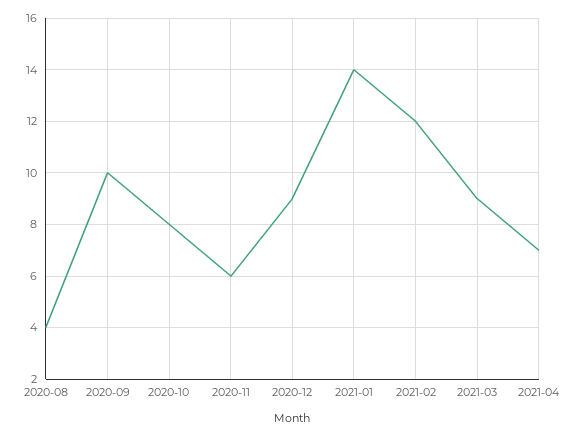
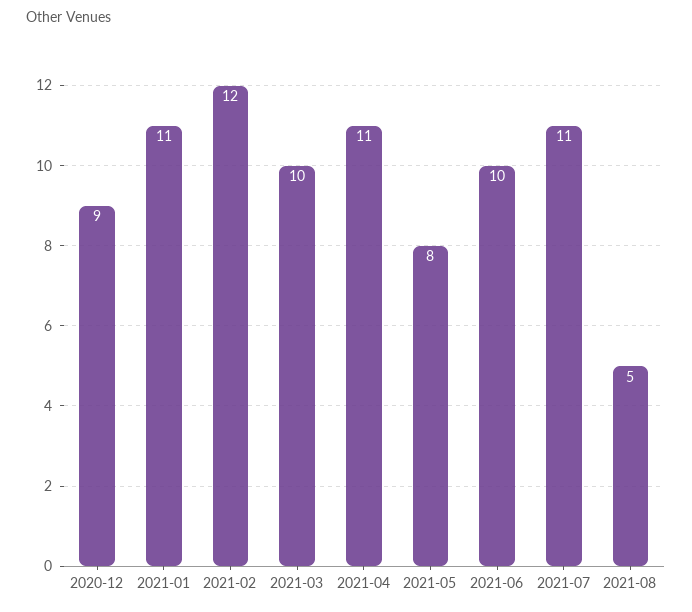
2020-08: 4 -> none
2020-09: 10 -> none
2020-10: 8 -> none
2020-11: 6 -> none
2021-01: 14 -> 11
2021-03: 9 -> 10
2021-04: 7 -> 11
2021-05: none -> 8
2021-06: none -> 10
2021-07: none -> 11
2021-08: none -> 5

